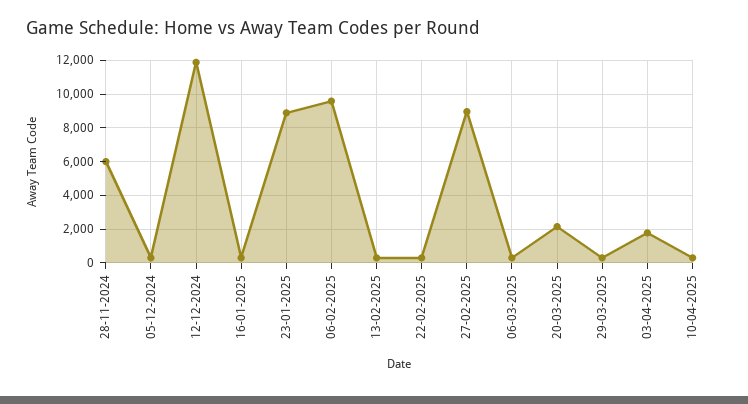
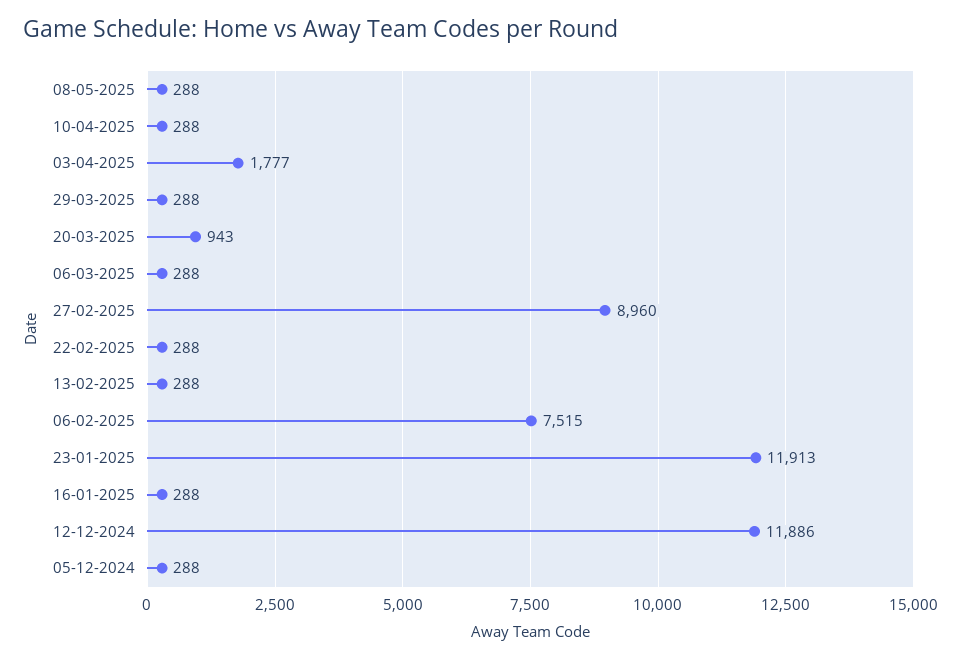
28-11-2024: 6000 -> none
23-01-2025: 9000 -> 11913
06-02-2025: 9500 -> 7515
20-03-2025: 2000 -> 943
08-05-2025: none -> 288

